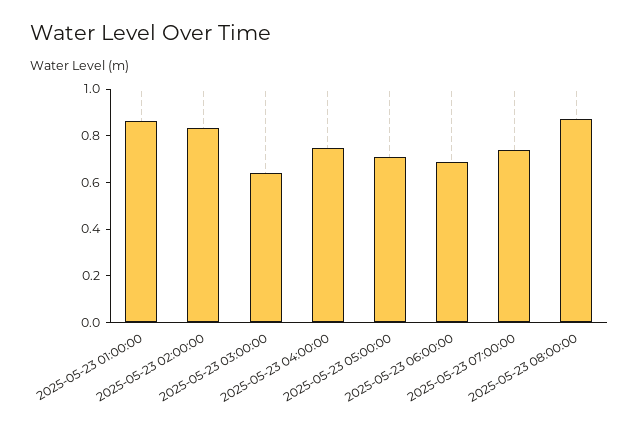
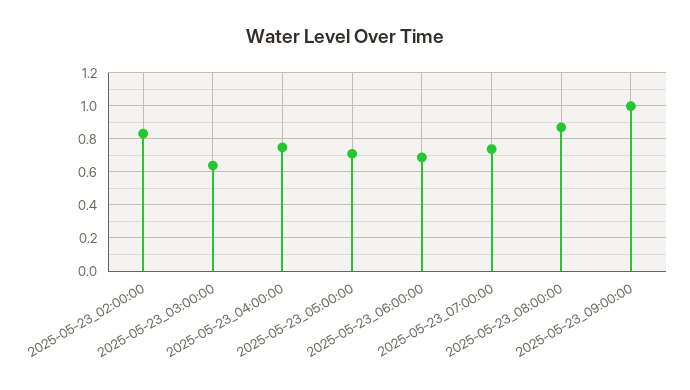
2025-05-23 01:00:00: 0.85 -> none
2025-05-23_09:00:00: none -> 1

